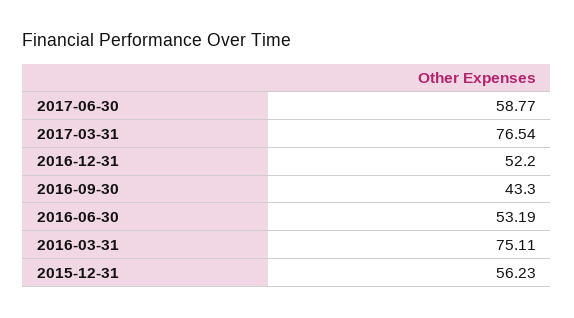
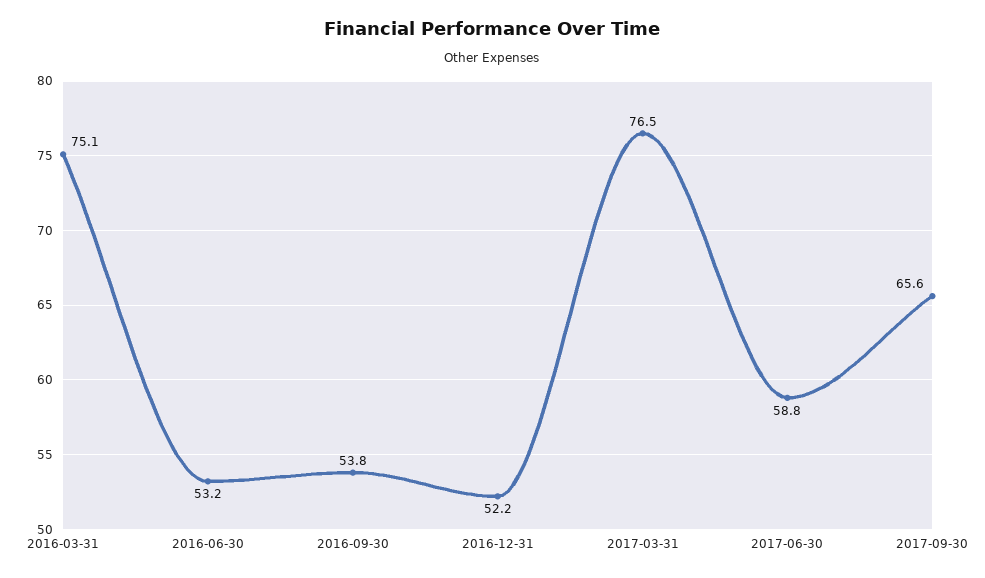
2016-09-30: 43.3 -> 53.8
2015-12-31: 56.23 -> none
2017-09-30: none -> 65.6

